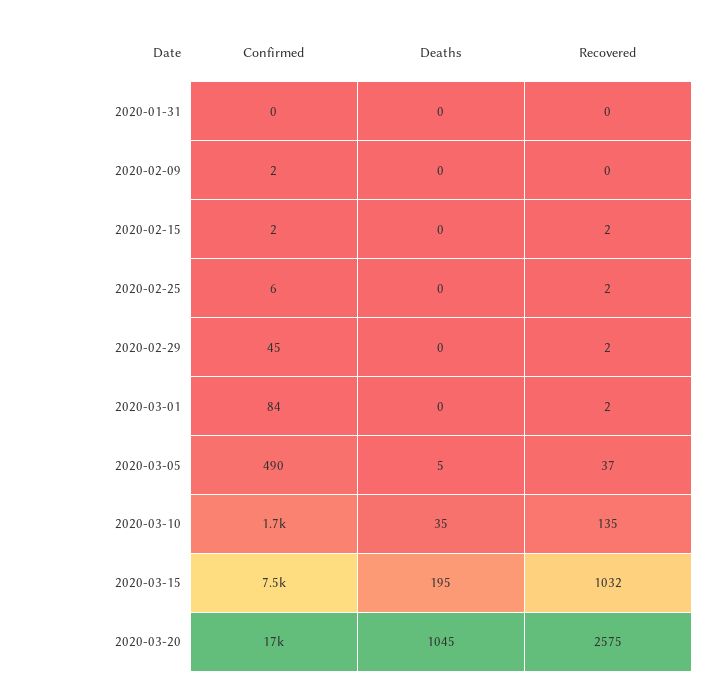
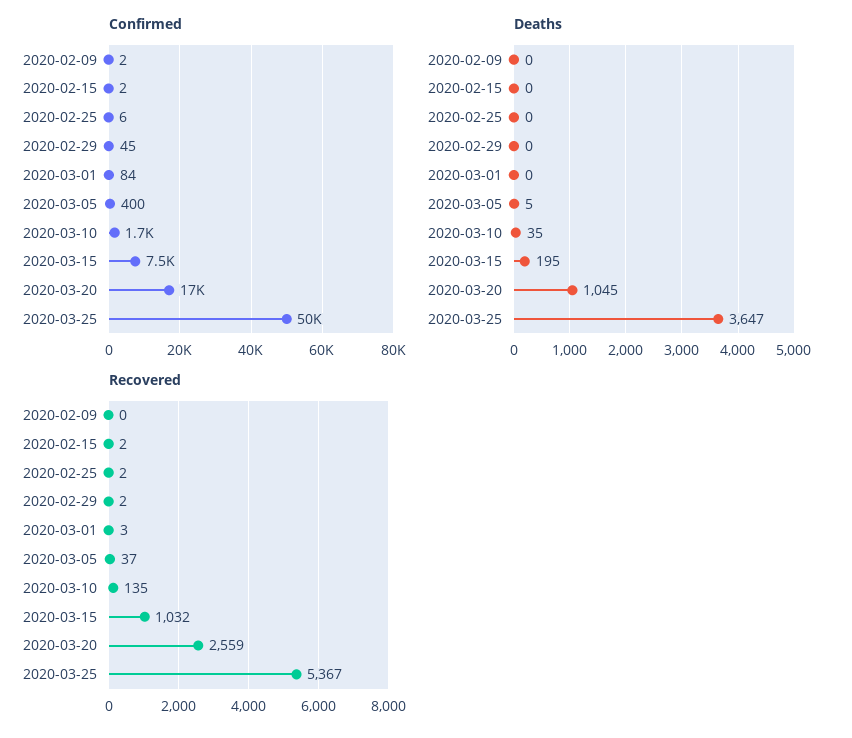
Confirmed, 2020-01-31: 0 -> none
Deaths, 2020-01-31: 0 -> none
Recovered, 2020-01-31: 0 -> none
Recovered, 2020-03-01: 2 -> 3
Confirmed, 2020-03-05: 490 -> 400
Recovered, 2020-03-20: 2575 -> 2559
Confirmed, 2020-03-25: none -> 50000
Deaths, 2020-03-25: none -> 3647
Recovered, 2020-03-25: none -> 5367

